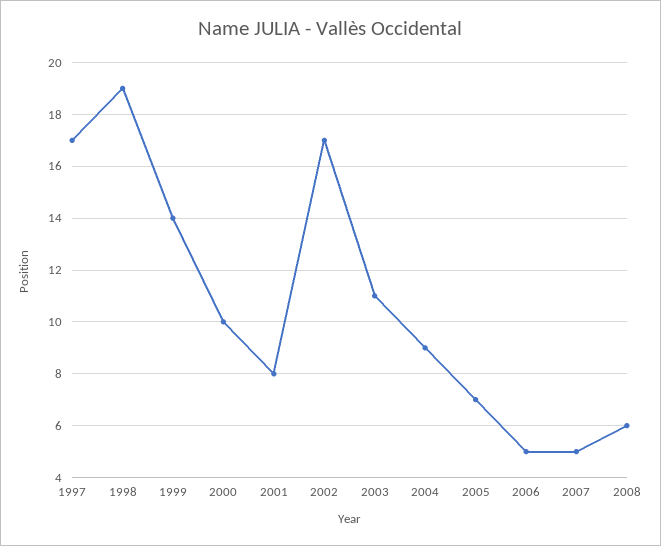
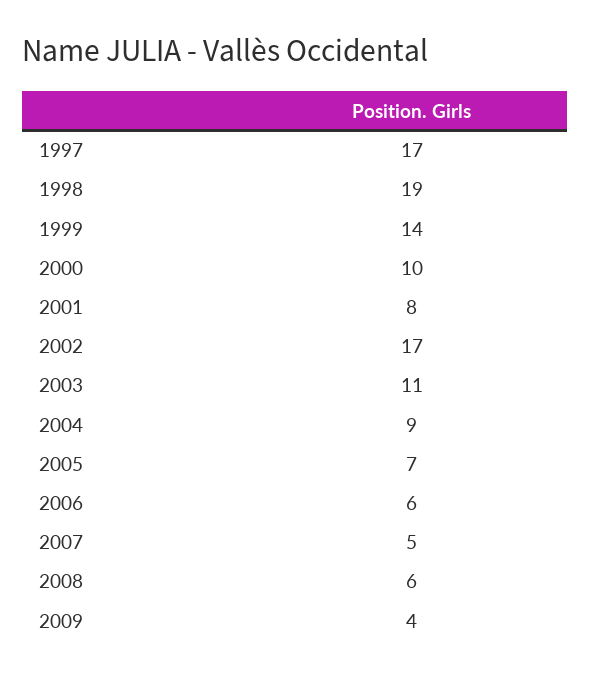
2006: 5 -> 6
2009: none -> 4

